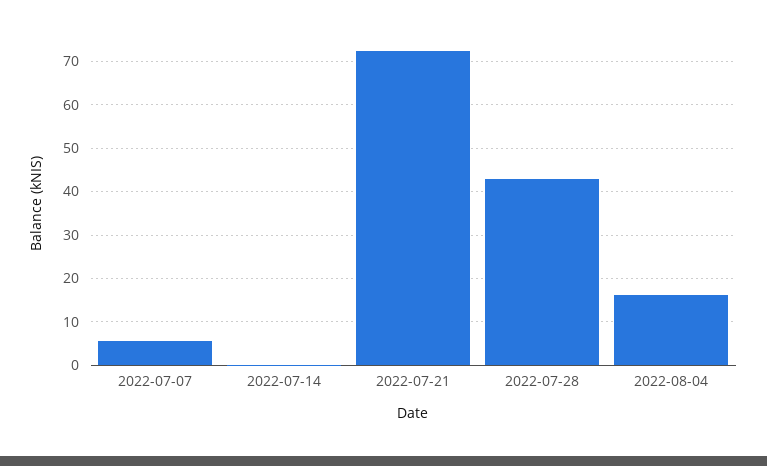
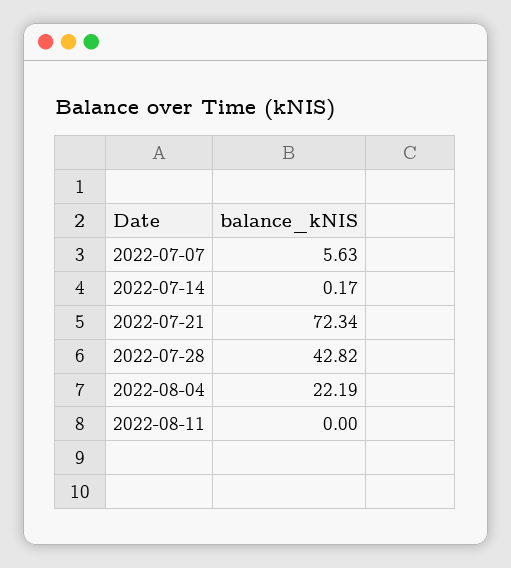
2022-08-04: 16 -> 22.19
2022-08-11: none -> 0

